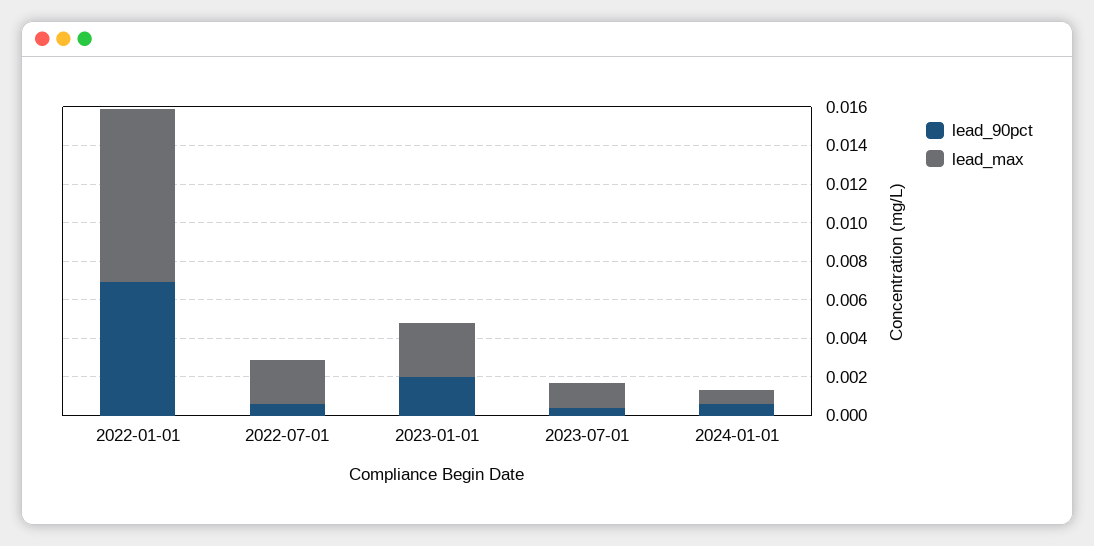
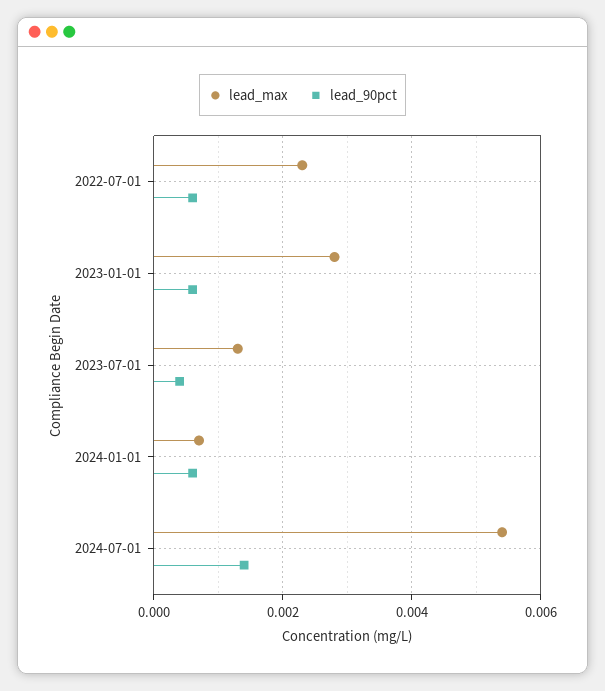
lead_90pct, 2022-01-01: 0.007 -> none
lead_max, 2022-01-01: 0.009 -> none
lead_90pct, 2023-01-01: 0.002 -> 0.0005
lead_max, 2024-07-01: none -> 0.0055
lead_90pct, 2024-07-01: none -> 0.0015

